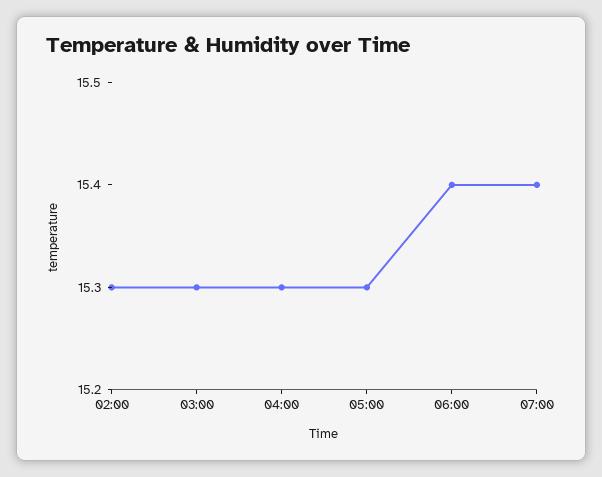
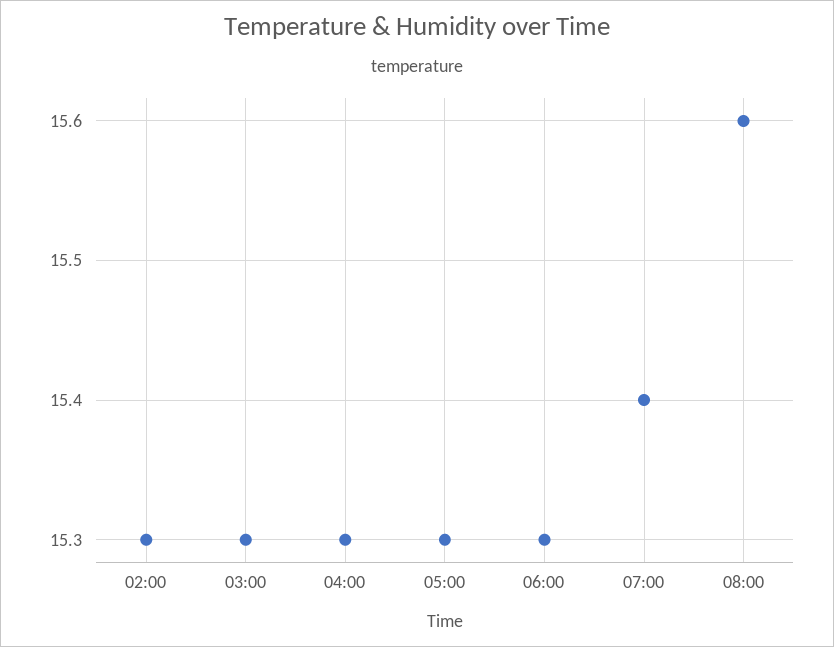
06:00: 15.4 -> 15.3
08:00: none -> 15.6

